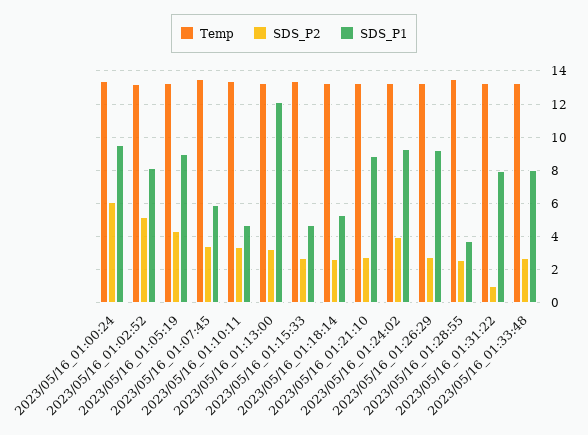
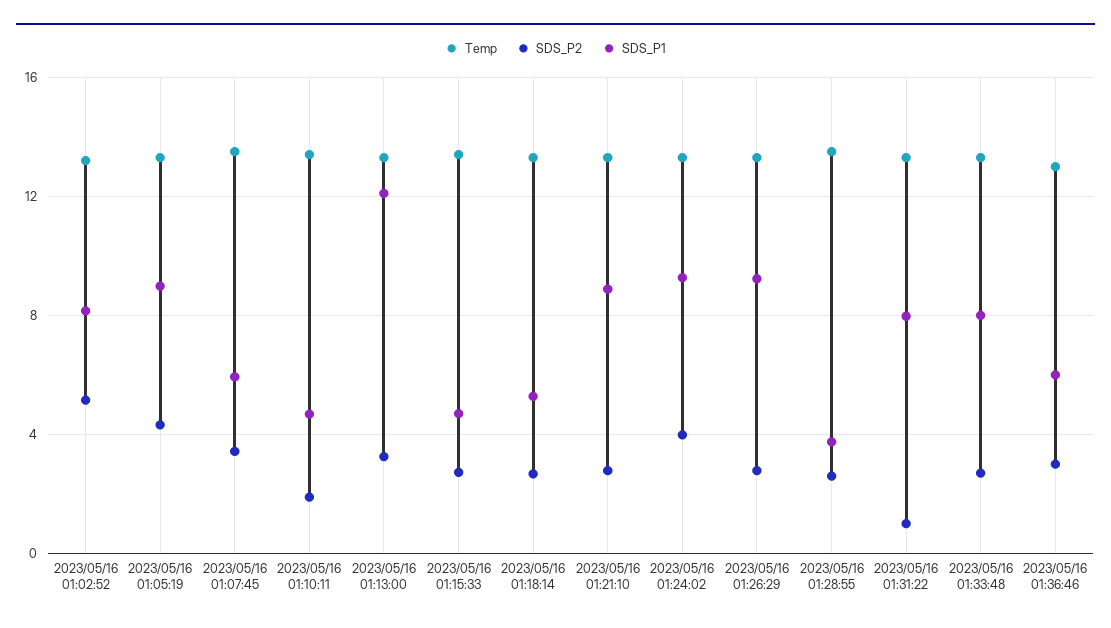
Temp, 2023/05/16_01:00:24: 13.5 -> none
SDS_P2, 2023/05/16_01:00:24: 6 -> none
SDS_P1, 2023/05/16_01:00:24: 9.5 -> none
SDS_P2, 2023/05/16_01:10:11: 3.5 -> 2
Temp, 2023/05/16 01:36:46: none -> 13
SDS_P2, 2023/05/16 01:36:46: none -> 3
SDS_P1, 2023/05/16 01:36:46: none -> 6

